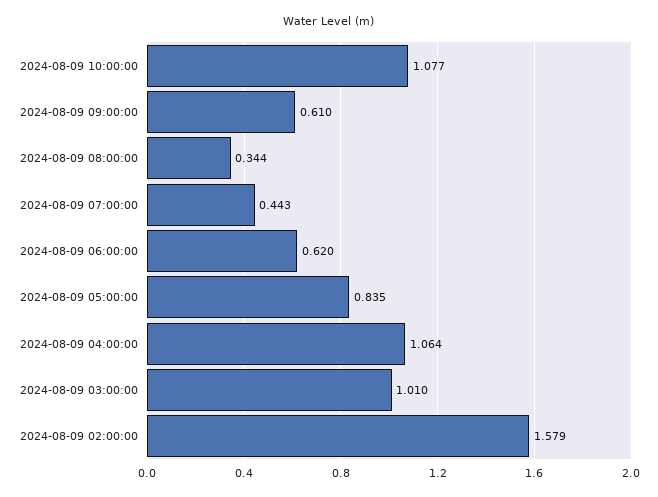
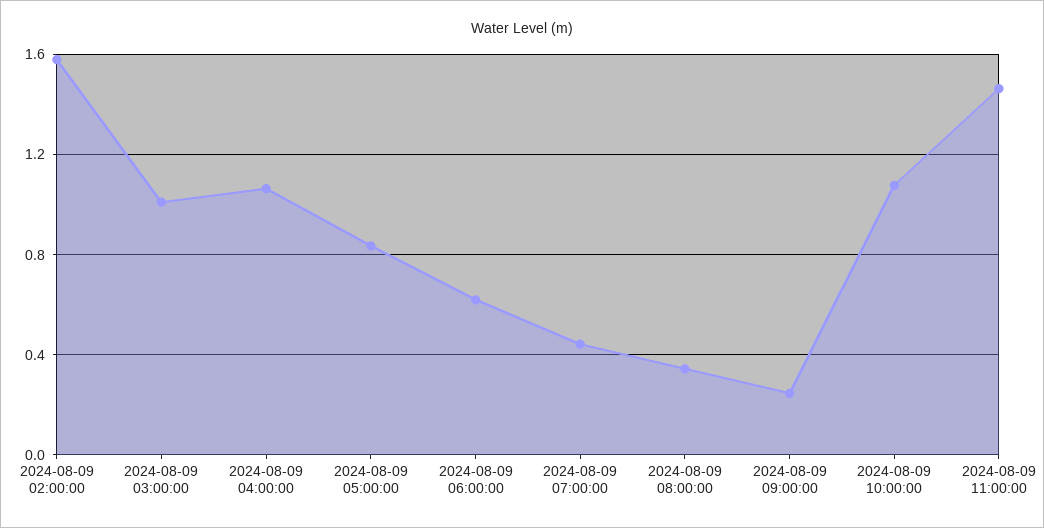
2024-08-09 09:00:00: 0.61 -> 0.25
2024-08-09 11:00:00: none -> 1.45

